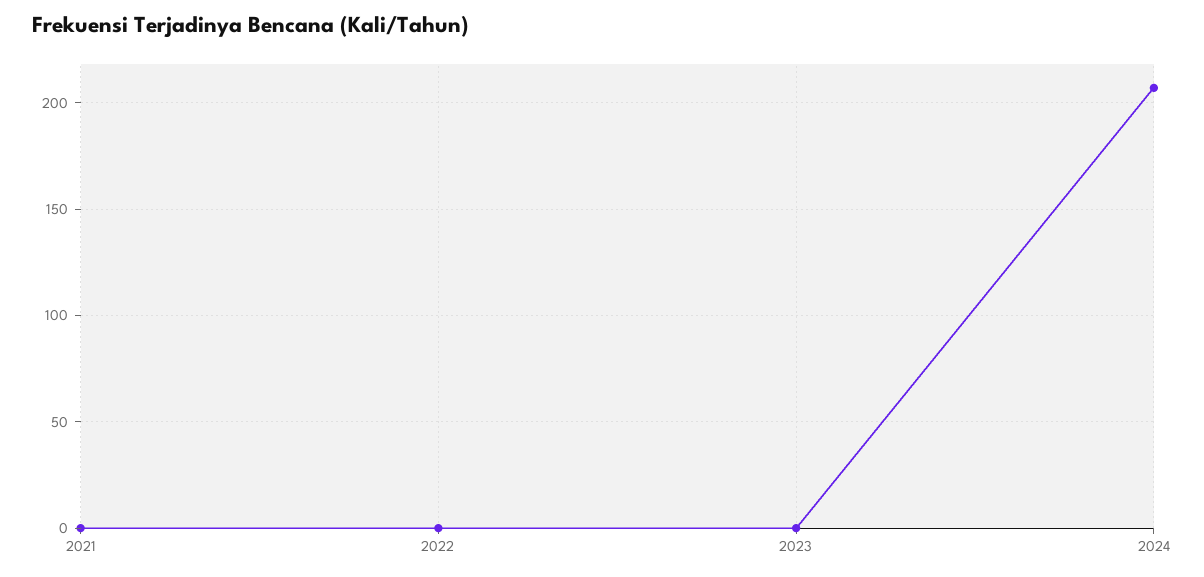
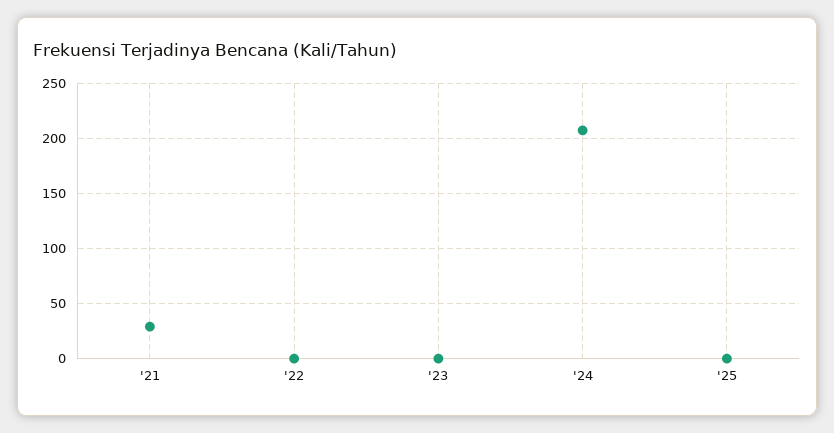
2021: 0 -> 30
'25: none -> 0

